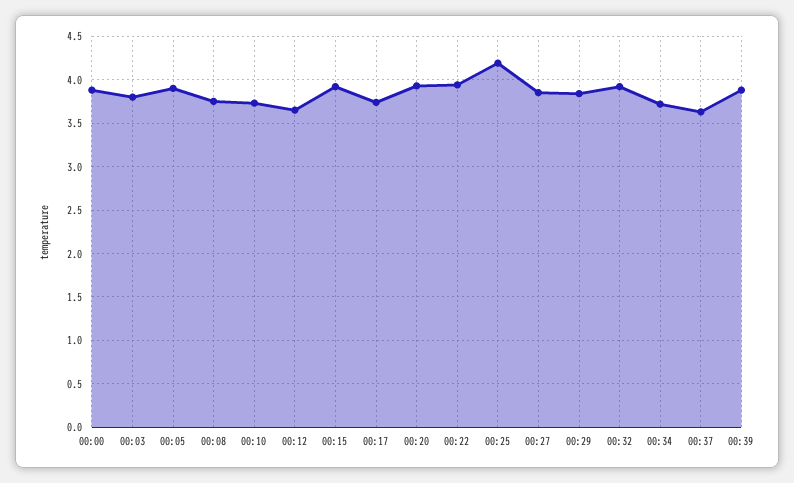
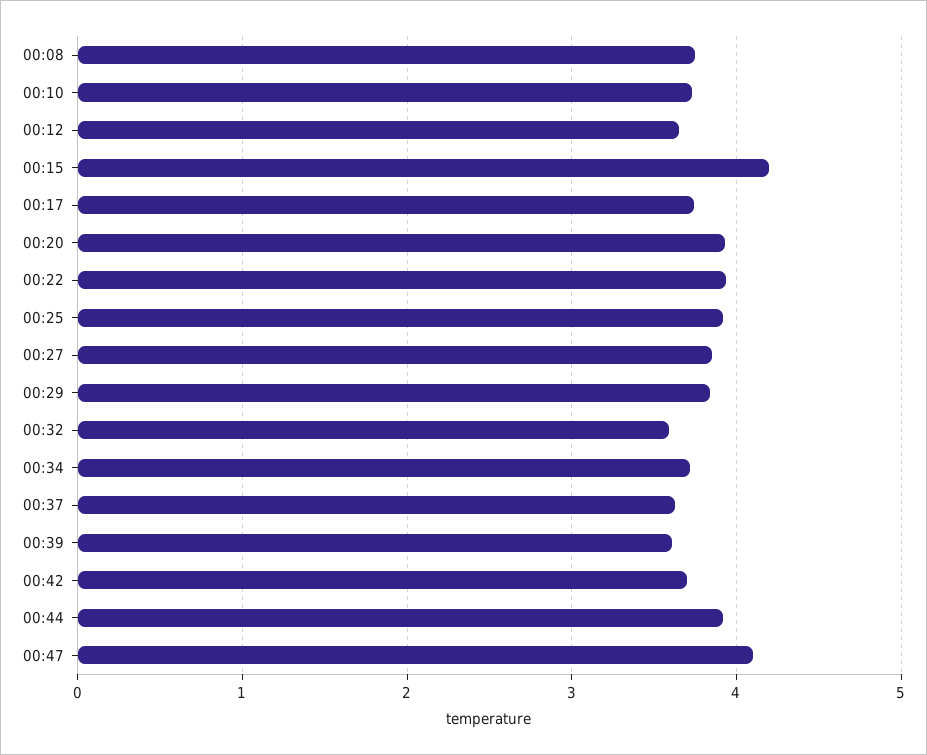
00:00: 3.9 -> none
00:03: 3.8 -> none
00:05: 3.9 -> none
00:15: 3.9 -> 4.2
00:25: 4.2 -> 3.9
00:32: 3.9 -> 3.6
00:39: 3.9 -> 3.6
00:42: none -> 3.7
00:44: none -> 3.9
00:47: none -> 4.1

